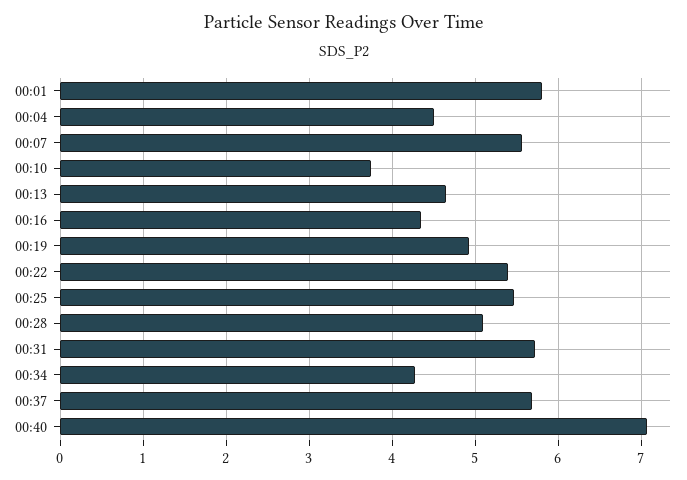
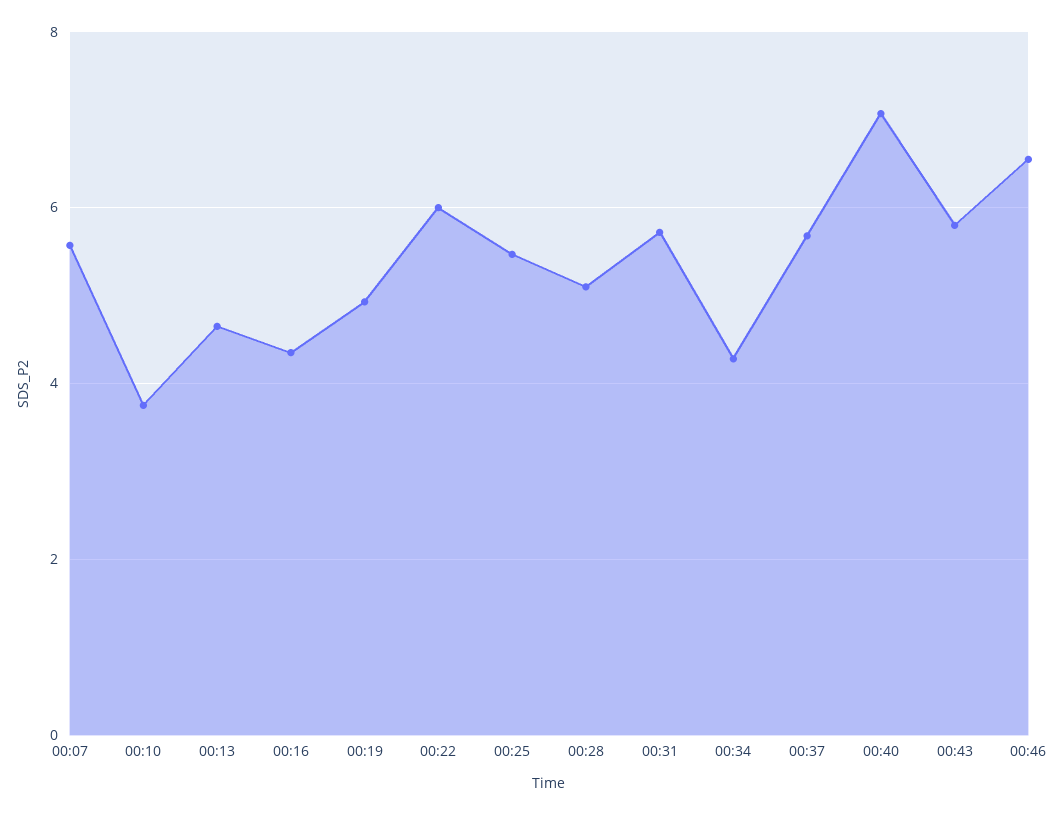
00:01: 5.8 -> none
00:04: 4.5 -> none
00:22: 5.4 -> 6
00:43: none -> 5.8
00:46: none -> 6.6

